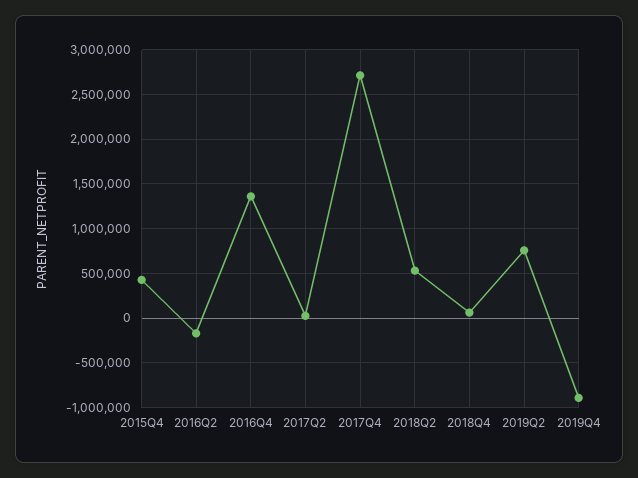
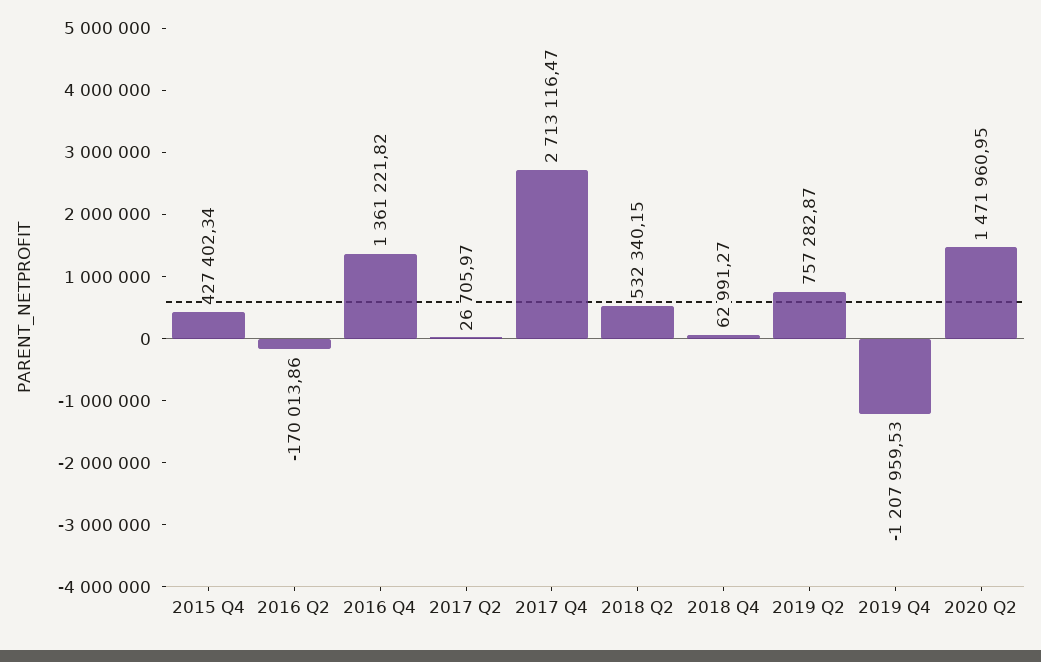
2019Q4: -900000 -> -1207959.53
2020 Q2: none -> 1471960.95

